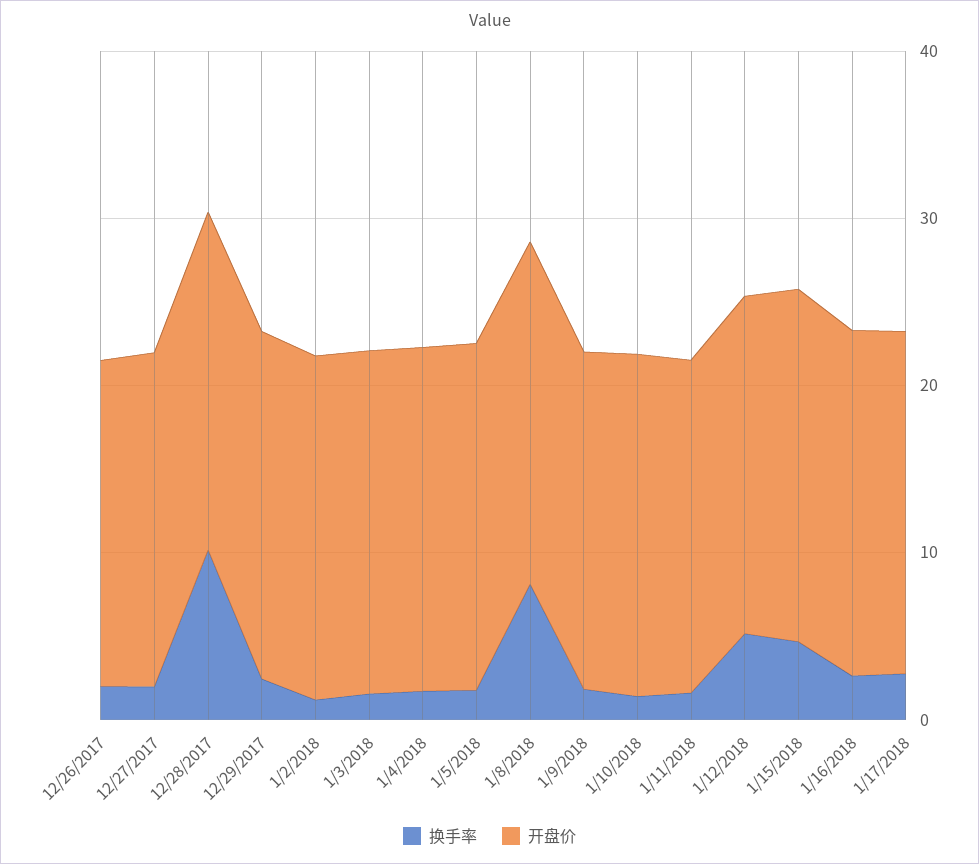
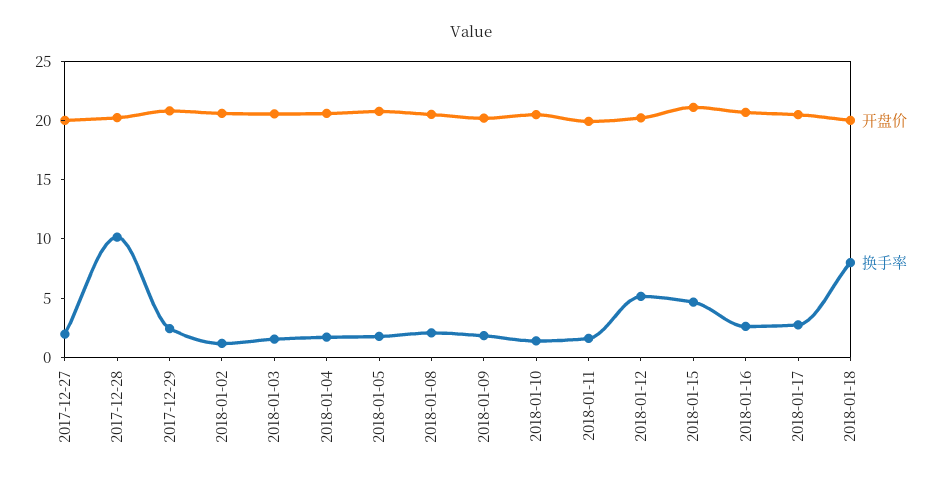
换手率, 12/26/2017: 2 -> none
开盘价, 12/26/2017: 20 -> none
换手率, 1/8/2018: 8 -> 2
开盘价, 2018-01-18: none -> 20
换手率, 2018-01-18: none -> 8

